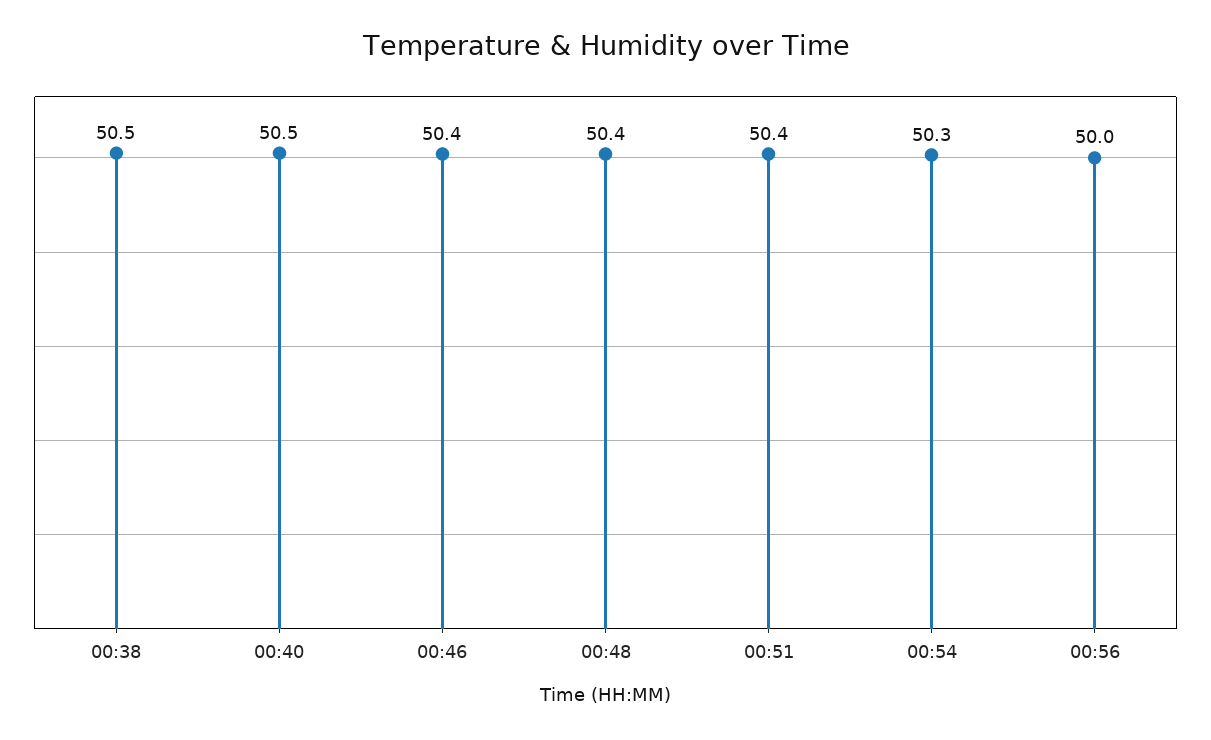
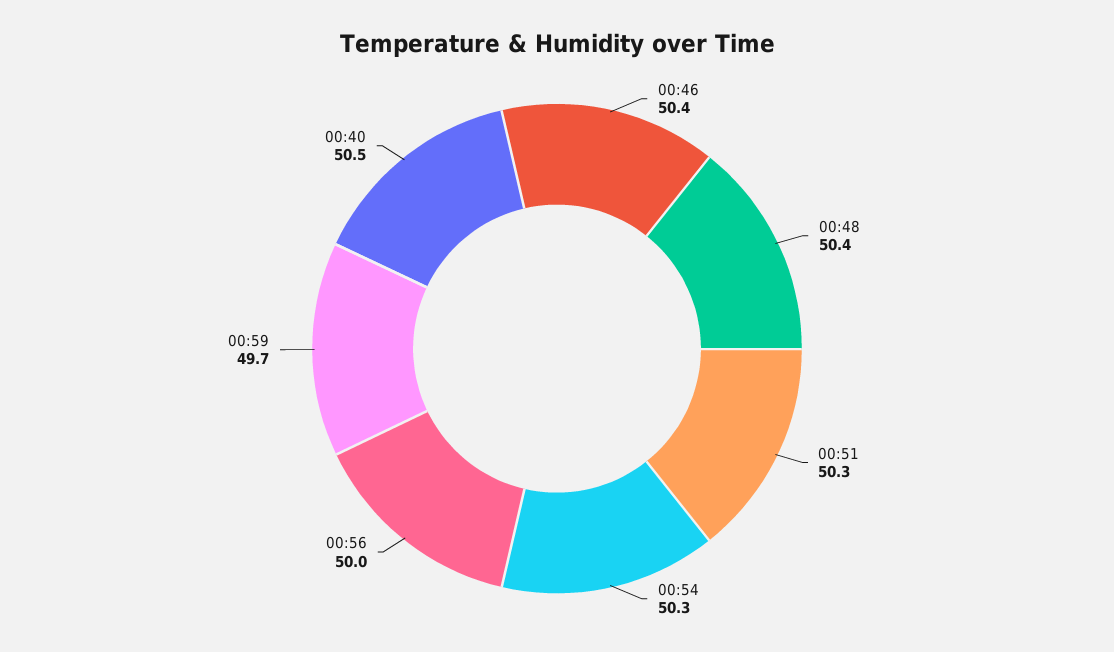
00:38: 50.5 -> none
00:51: 50.4 -> 50.3
00:59: none -> 49.7

